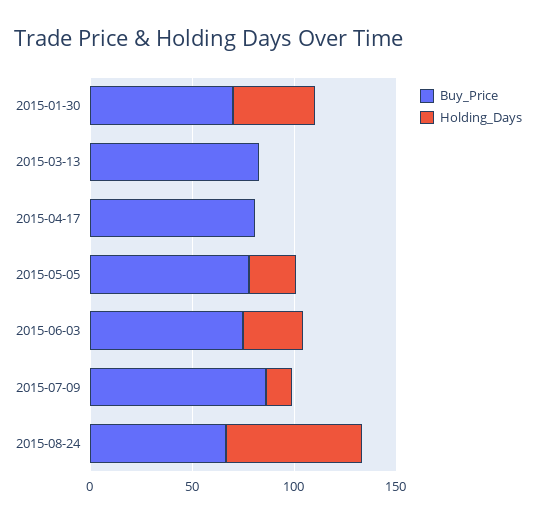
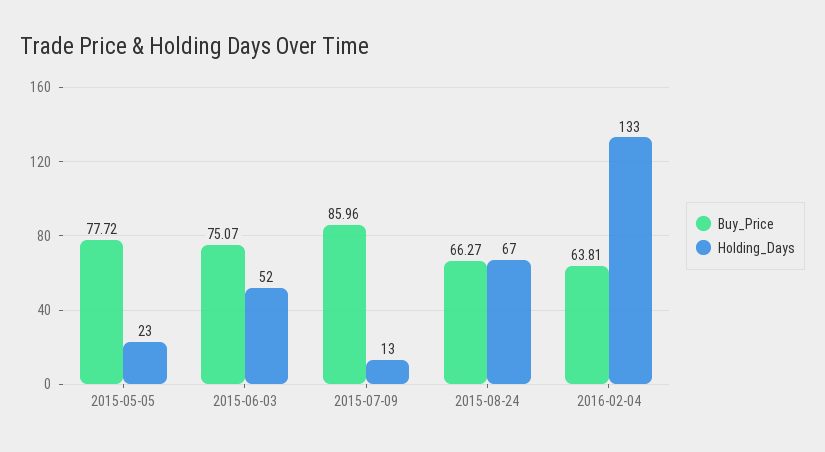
Buy_Price, 2015-01-30: 70 -> none
Holding_Days, 2015-01-30: 40 -> none
Buy_Price, 2015-03-13: 80 -> none
Holding_Days, 2015-03-13: 0 -> none
Buy_Price, 2015-04-17: 80 -> none
Holding_Days, 2015-04-17: 0 -> none
Holding_Days, 2015-06-03: 30 -> 52
Buy_Price, 2016-02-04: none -> 63.81
Holding_Days, 2016-02-04: none -> 133

